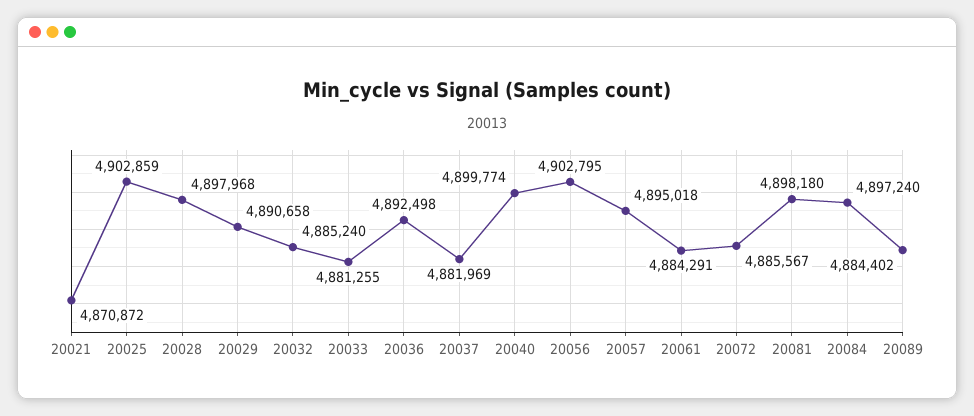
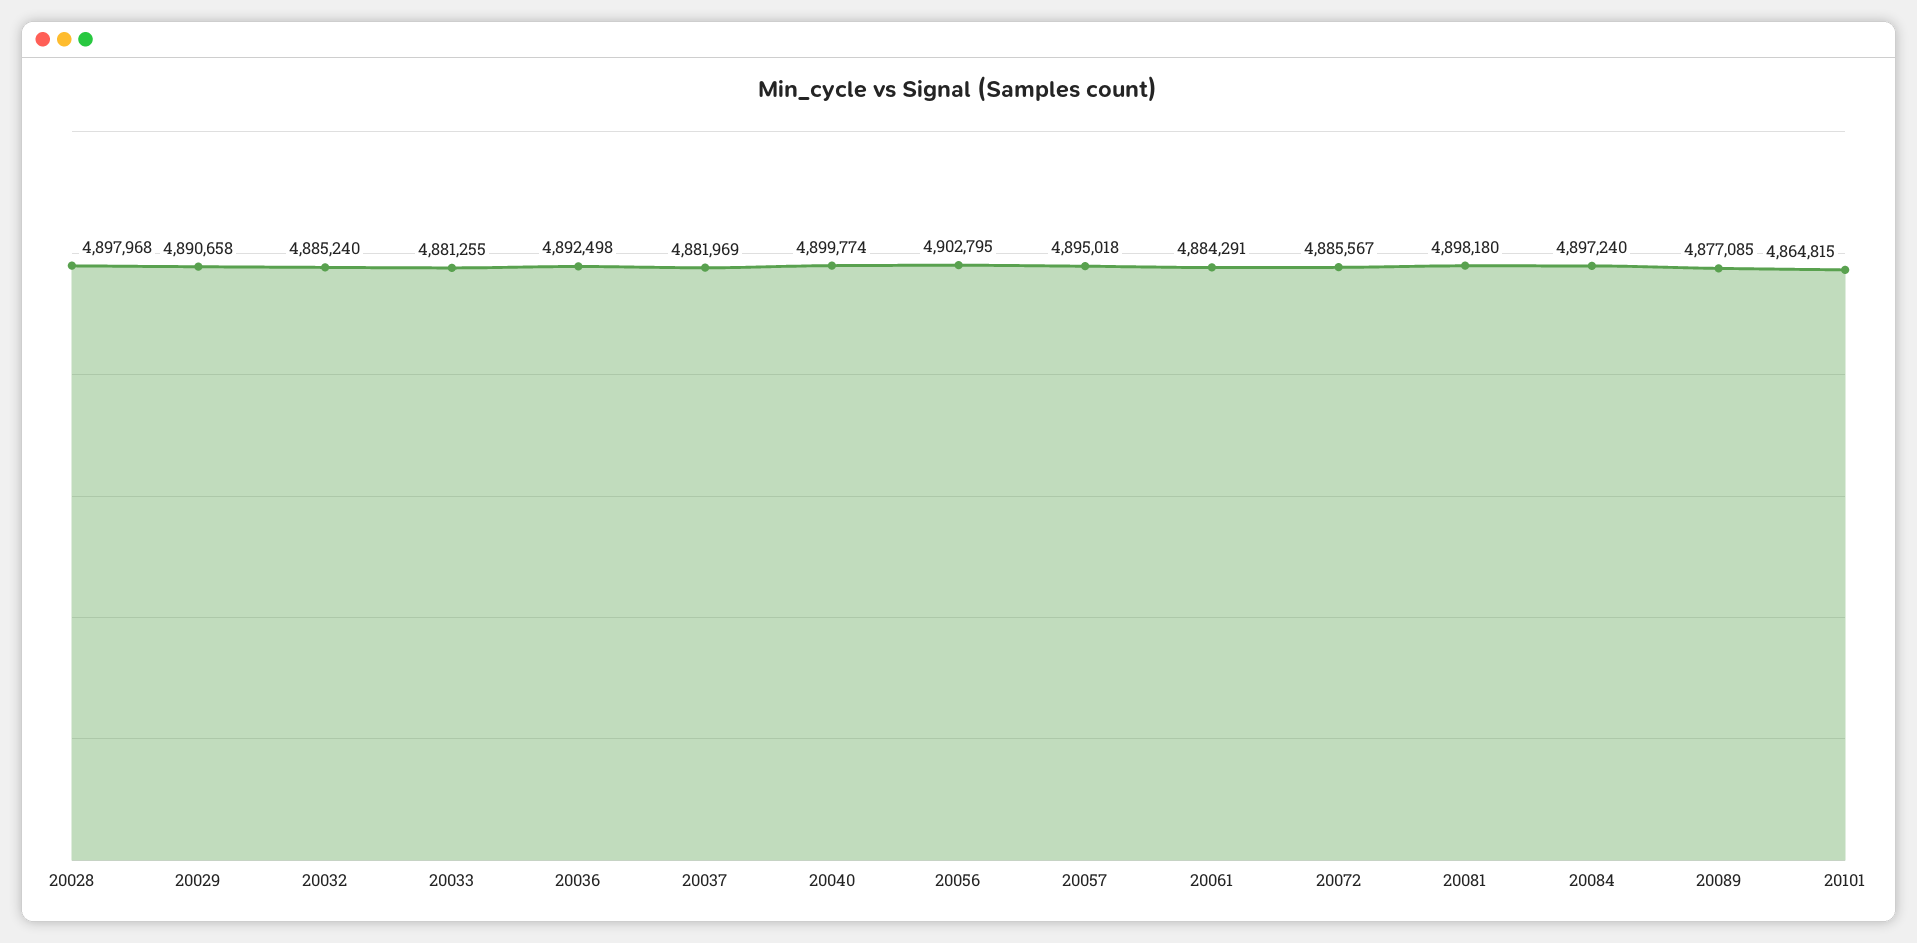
20021: 4870872 -> none
20025: 4902859 -> none
20089: 4884402 -> 4877085
20101: none -> 4864815

